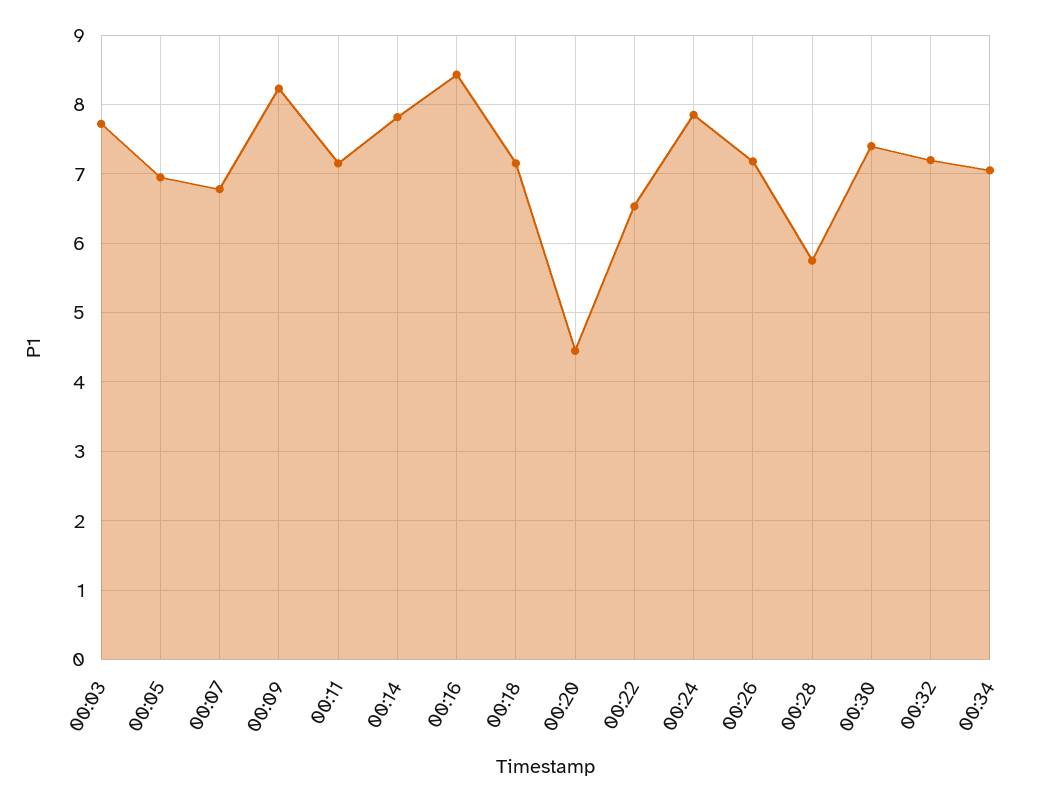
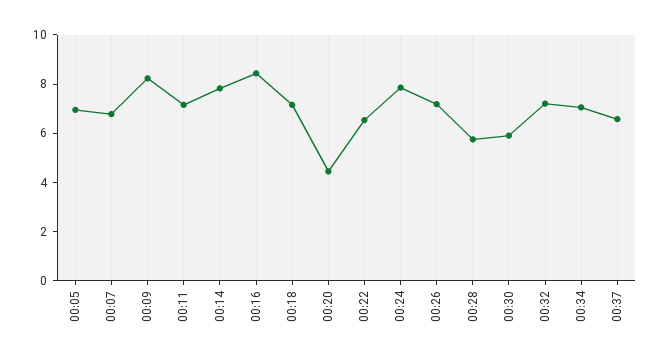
00:03: 7.7 -> none
00:30: 7.4 -> 6
00:37: none -> 6.5

